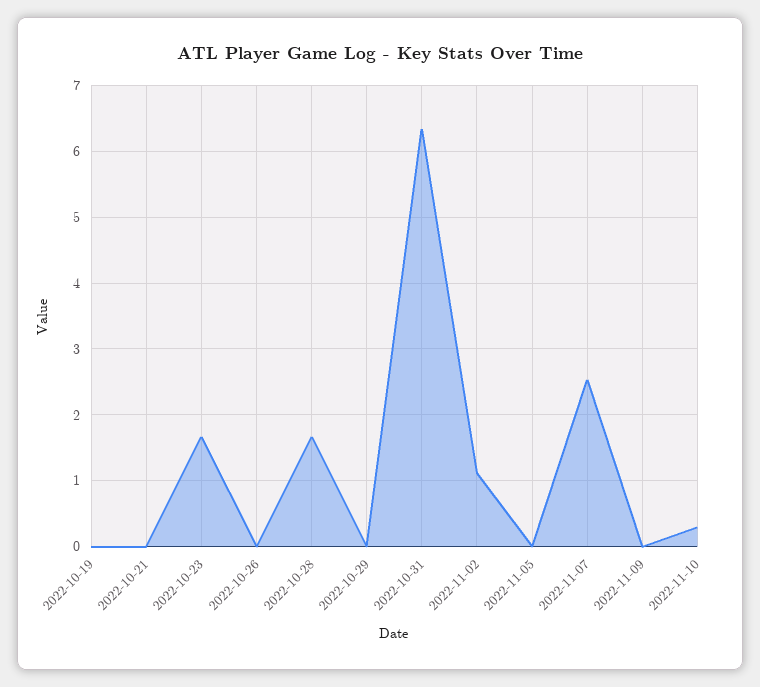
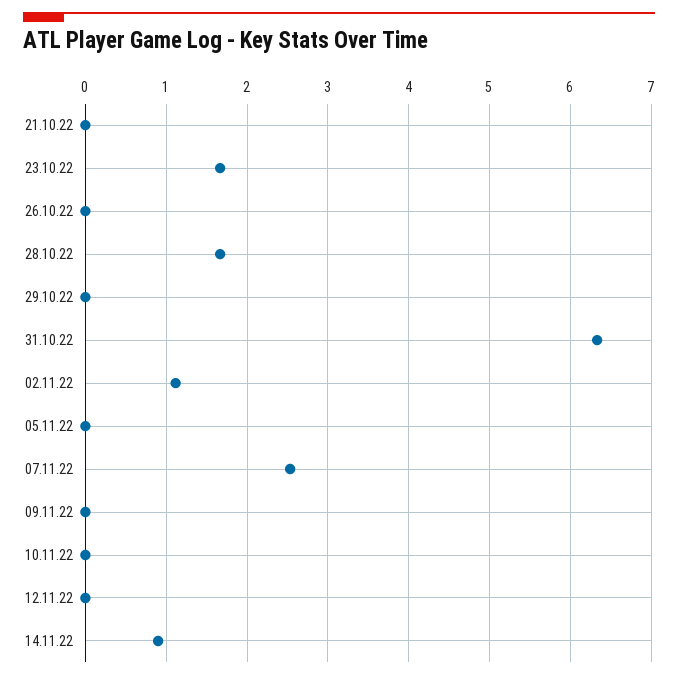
2022-10-19: 0 -> none
2022-11-10: 0.3 -> 0
12.11.22: none -> 0
14.11.22: none -> 0.9

